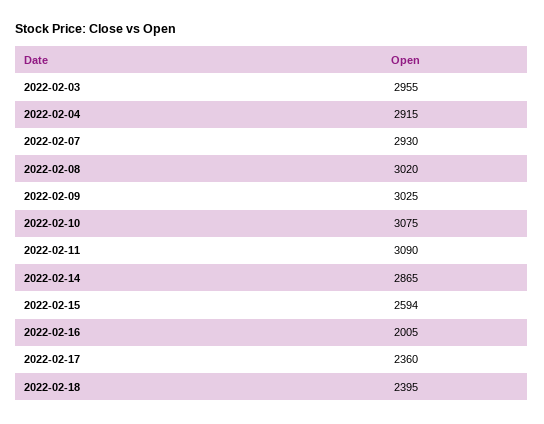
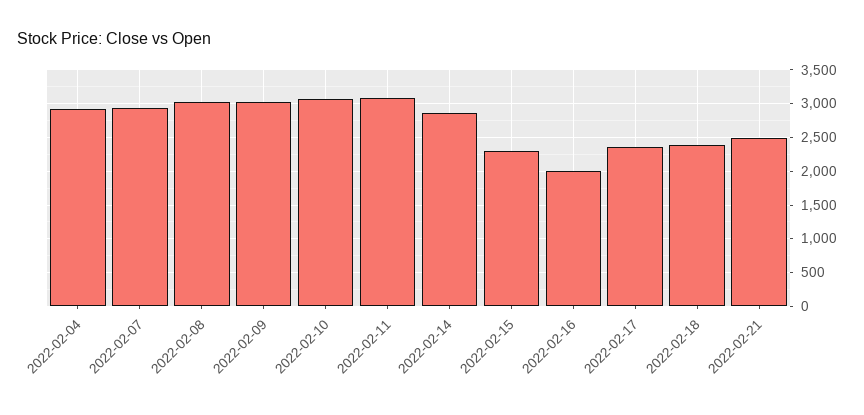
2022-02-03: 2955 -> none
2022-02-15: 2594 -> 2300
2022-02-21: none -> 2500

